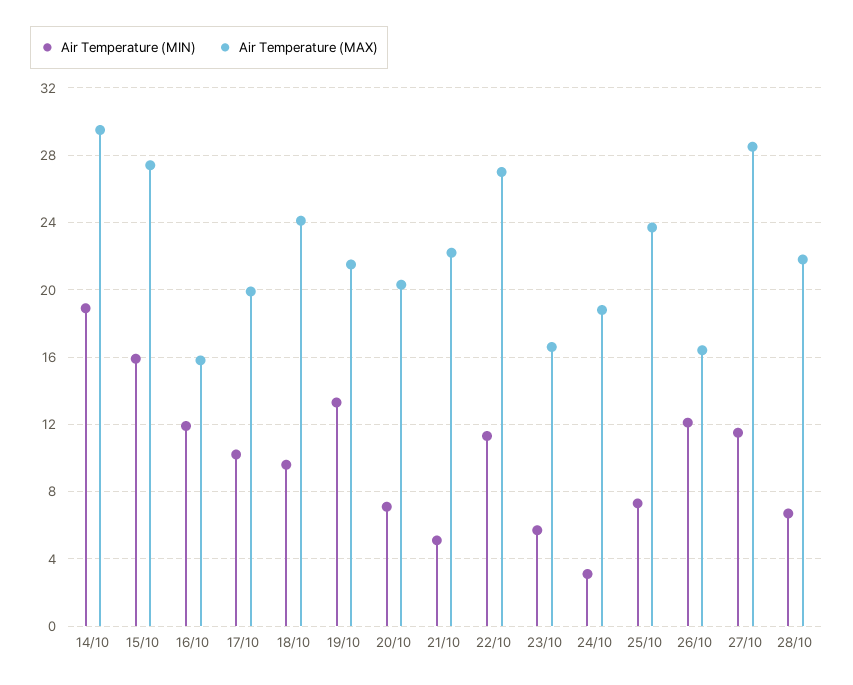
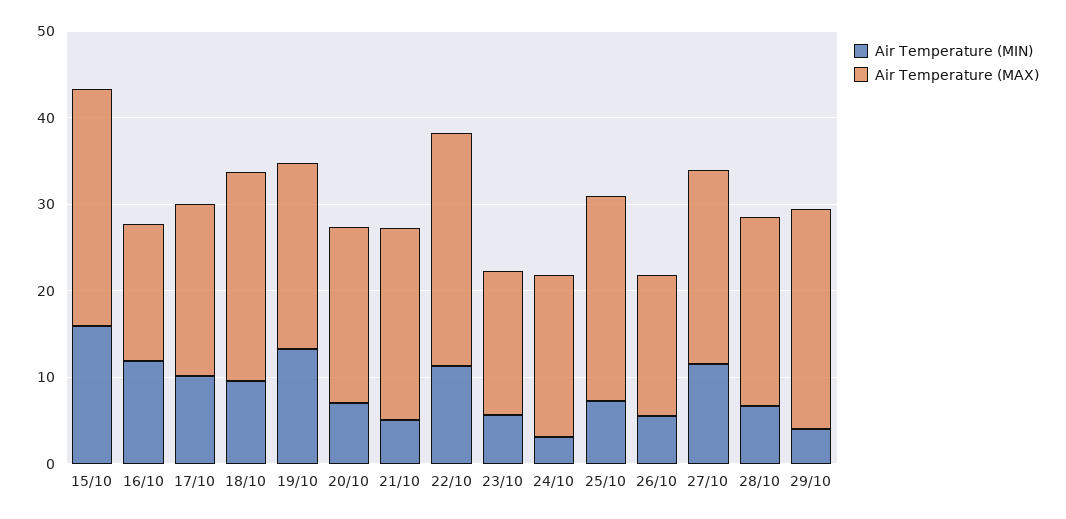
Air Temperature (MIN), 14/10: 19 -> none
Air Temperature (MAX), 14/10: 29.5 -> none
Air Temperature (MIN), 26/10: 12 -> 6
Air Temperature (MAX), 27/10: 28.5 -> 22
Air Temperature (MIN), 29/10: none -> 4
Air Temperature (MAX), 29/10: none -> 26

